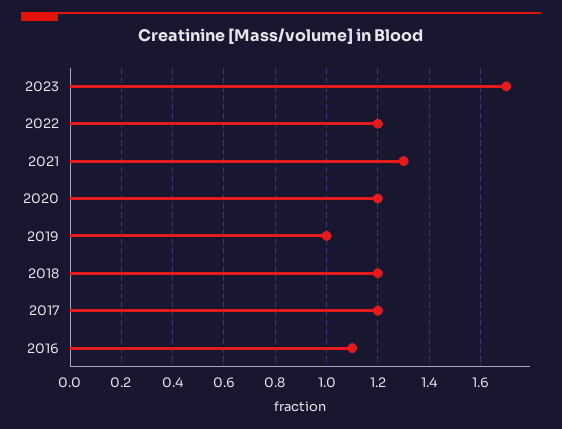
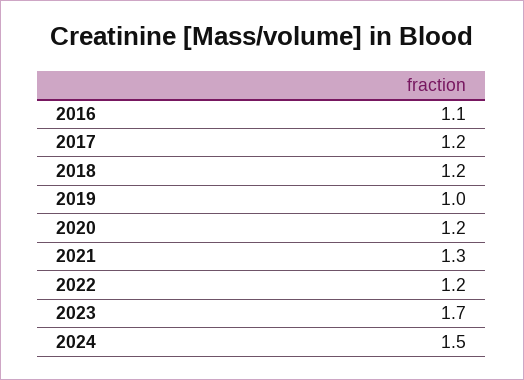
2024: none -> 1.5

